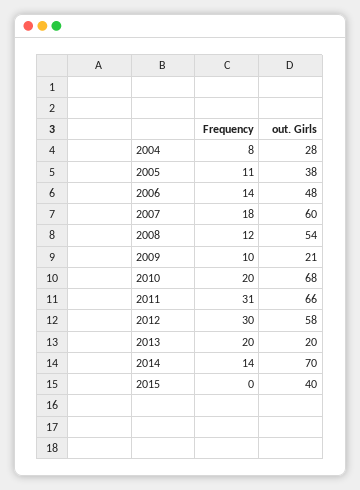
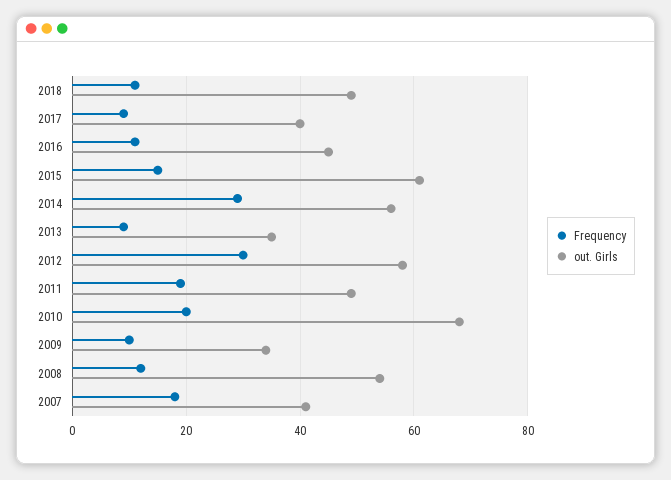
Frequency, 2004: 8 -> none
out. Girls, 2004: 28 -> none
Frequency, 2005: 11 -> none
out. Girls, 2005: 38 -> none
Frequency, 2006: 14 -> none
out. Girls, 2006: 48 -> none
out. Girls, 2007: 60 -> 40
out. Girls, 2009: 21 -> 35
Frequency, 2011: 31 -> 20
out. Girls, 2011: 66 -> 50
Frequency, 2013: 20 -> 10
out. Girls, 2013: 20 -> 35
Frequency, 2014: 14 -> 30
out. Girls, 2014: 70 -> 55
Frequency, 2015: 0 -> 15
out. Girls, 2015: 40 -> 60
Frequency, 2018: none -> 10
out. Girls, 2018: none -> 50
Frequency, 2017: none -> 10
out. Girls, 2017: none -> 40
Frequency, 2016: none -> 10
out. Girls, 2016: none -> 45

